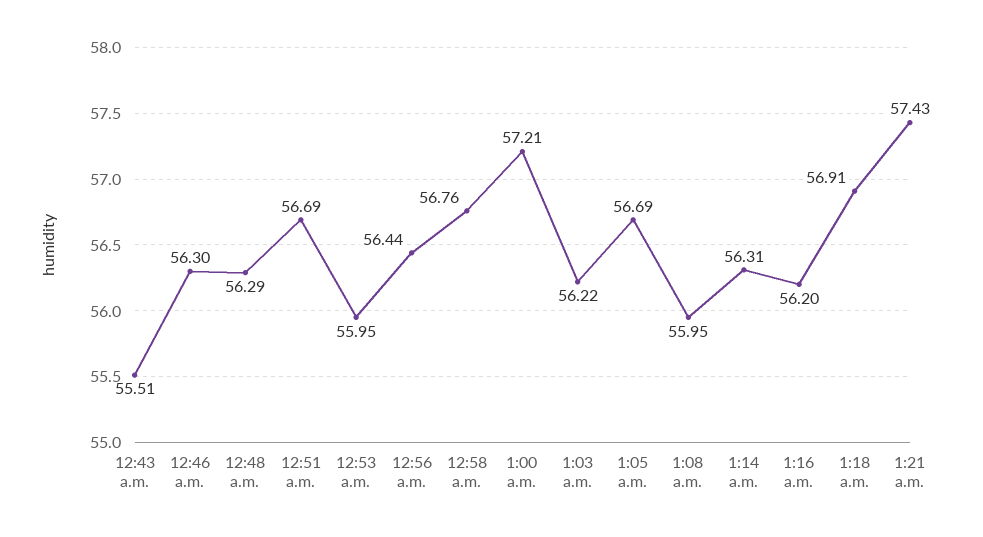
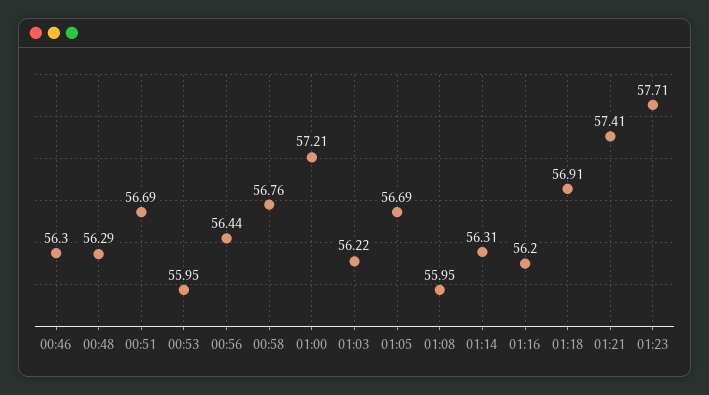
12:43 a.m.: 55.51 -> none
1:21 a.m.: 57.43 -> 57.41
01:23: none -> 57.71

